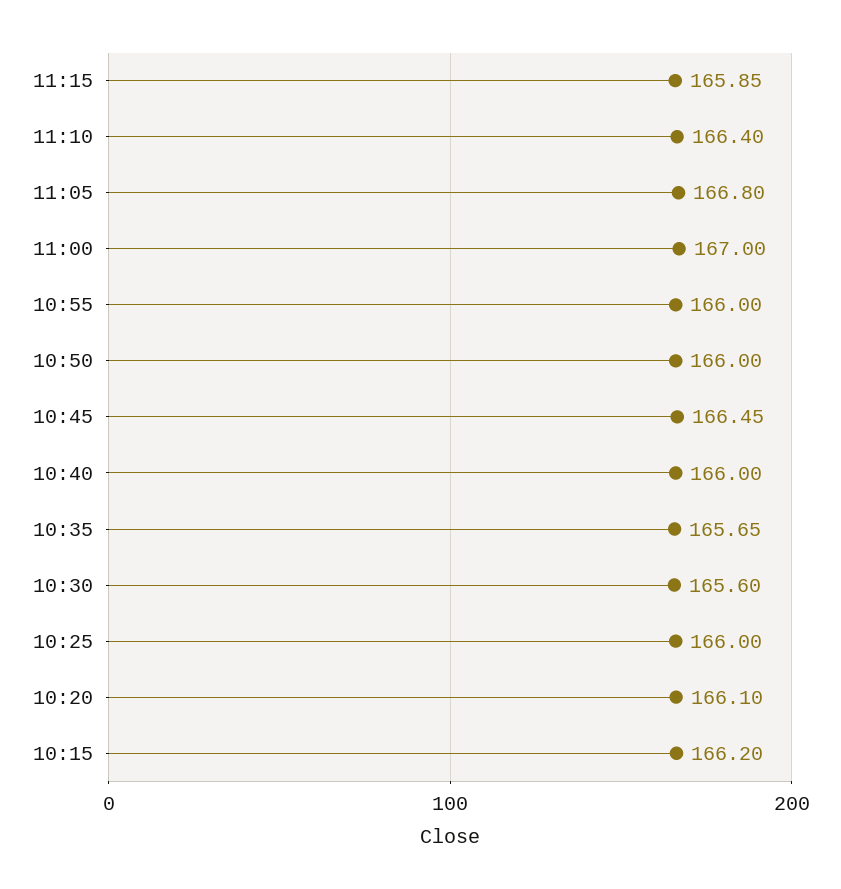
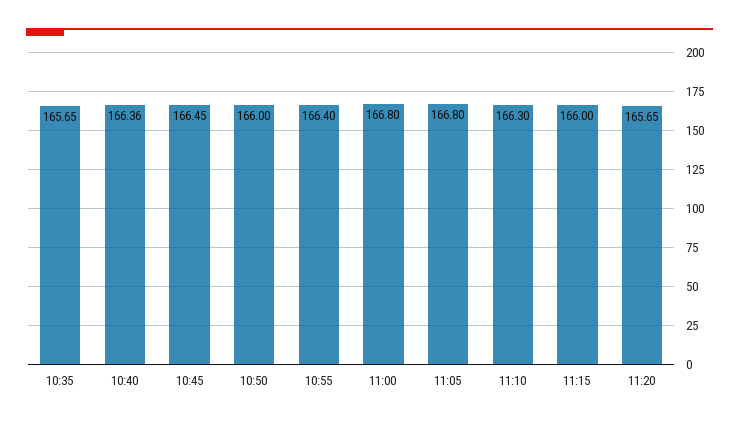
11:15: 165.85 -> 166
11:10: 166.4 -> 166.3
11:00: 167 -> 166.8
10:55: 166 -> 166.4
10:40: 166 -> 166.36
10:30: 165.6 -> none
10:25: 166 -> none
10:20: 166.1 -> none
10:15: 166.2 -> none
11:20: none -> 165.65

